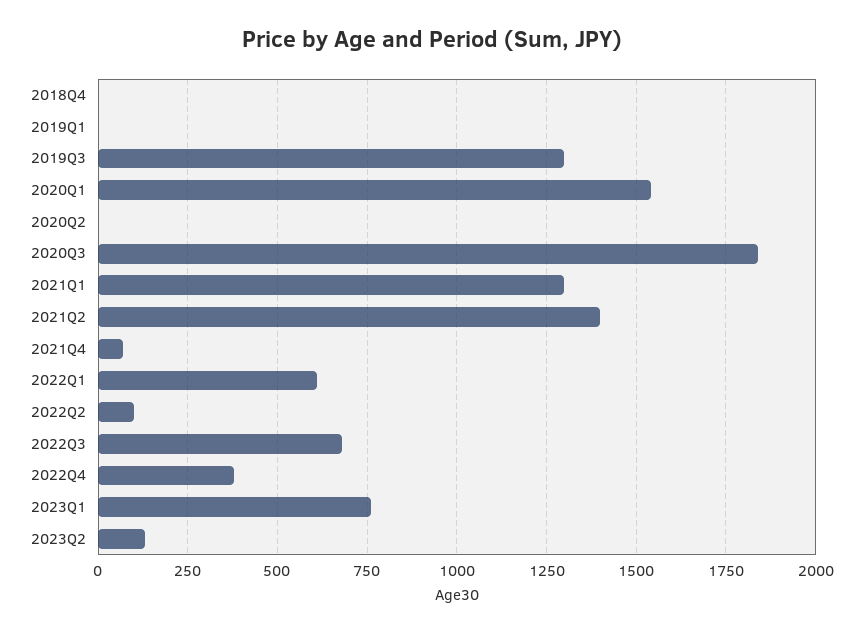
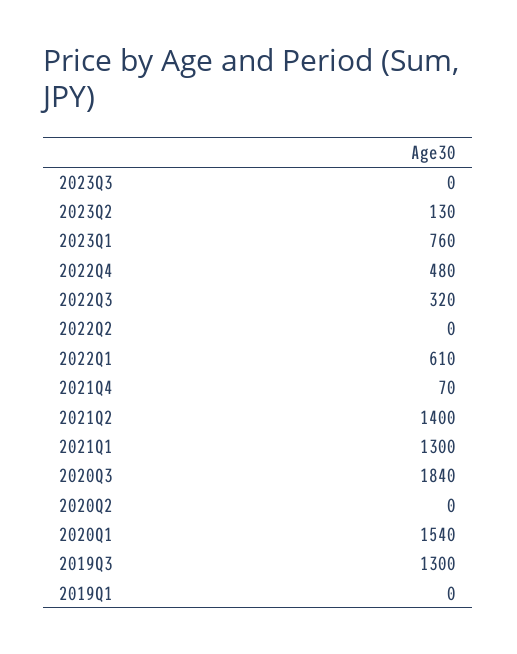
2018Q4: 0 -> none
2022Q2: 100 -> 0
2022Q3: 675 -> 320
2022Q4: 375 -> 480
2023Q3: none -> 0

